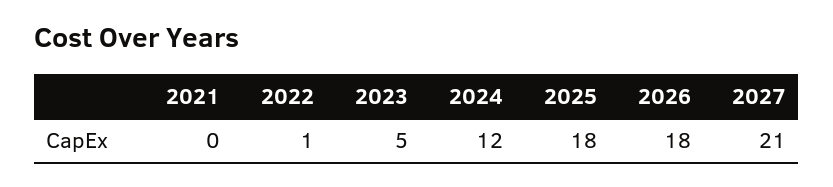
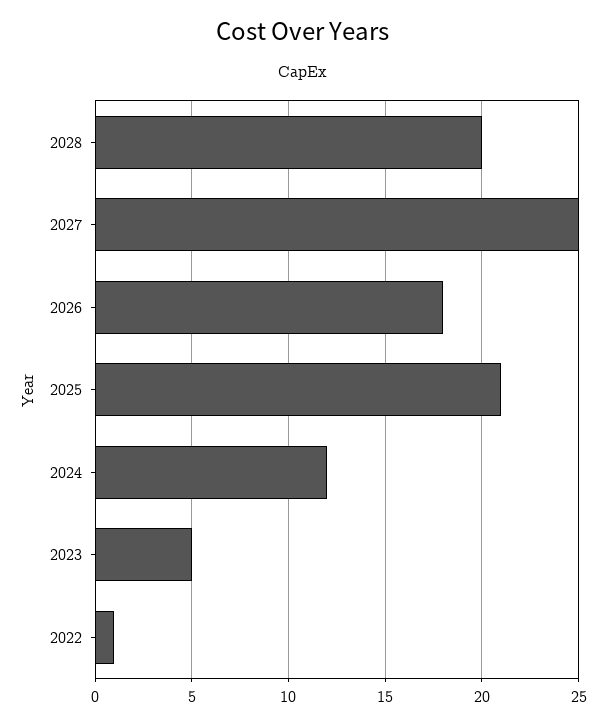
2021: 0 -> none
2025: 18 -> 21
2027: 21 -> 25
2028: none -> 20

